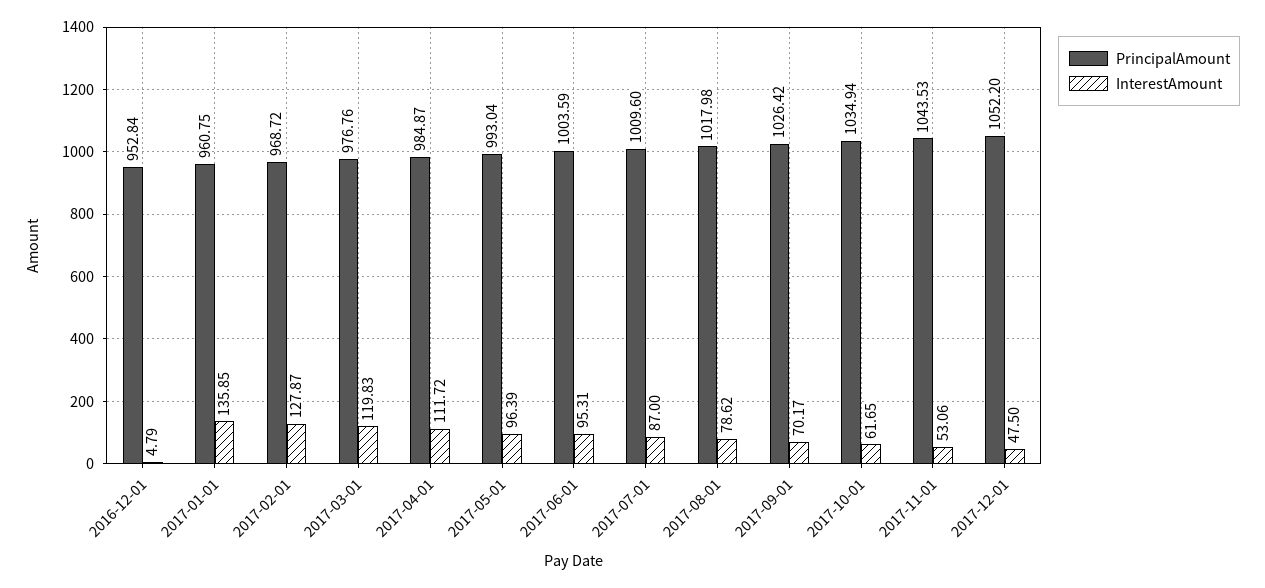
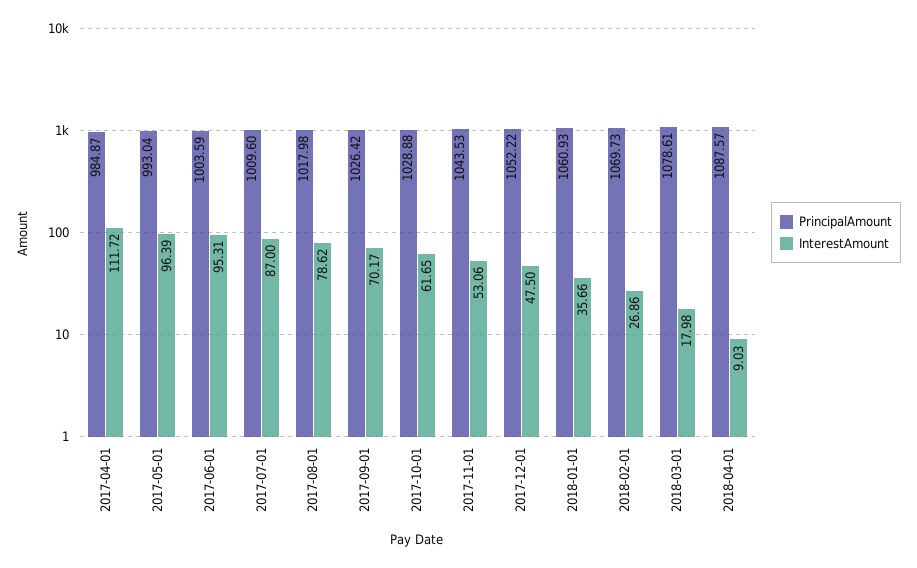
PrincipalAmount, 2016-12-01: 952.84 -> none
InterestAmount, 2016-12-01: 4.79 -> none
PrincipalAmount, 2017-01-01: 960.75 -> none
InterestAmount, 2017-01-01: 135.85 -> none
PrincipalAmount, 2017-02-01: 968.72 -> none
InterestAmount, 2017-02-01: 127.87 -> none
PrincipalAmount, 2017-03-01: 976.76 -> none
InterestAmount, 2017-03-01: 119.83 -> none
PrincipalAmount, 2017-10-01: 1034.94 -> 1028.88
PrincipalAmount, 2017-12-01: 1052.2 -> 1052.22
PrincipalAmount, 2018-01-01: none -> 1060.93
InterestAmount, 2018-01-01: none -> 35.66
PrincipalAmount, 2018-02-01: none -> 1069.73
InterestAmount, 2018-02-01: none -> 26.86
PrincipalAmount, 2018-03-01: none -> 1078.61
InterestAmount, 2018-03-01: none -> 17.98
PrincipalAmount, 2018-04-01: none -> 1087.57
InterestAmount, 2018-04-01: none -> 9.03

